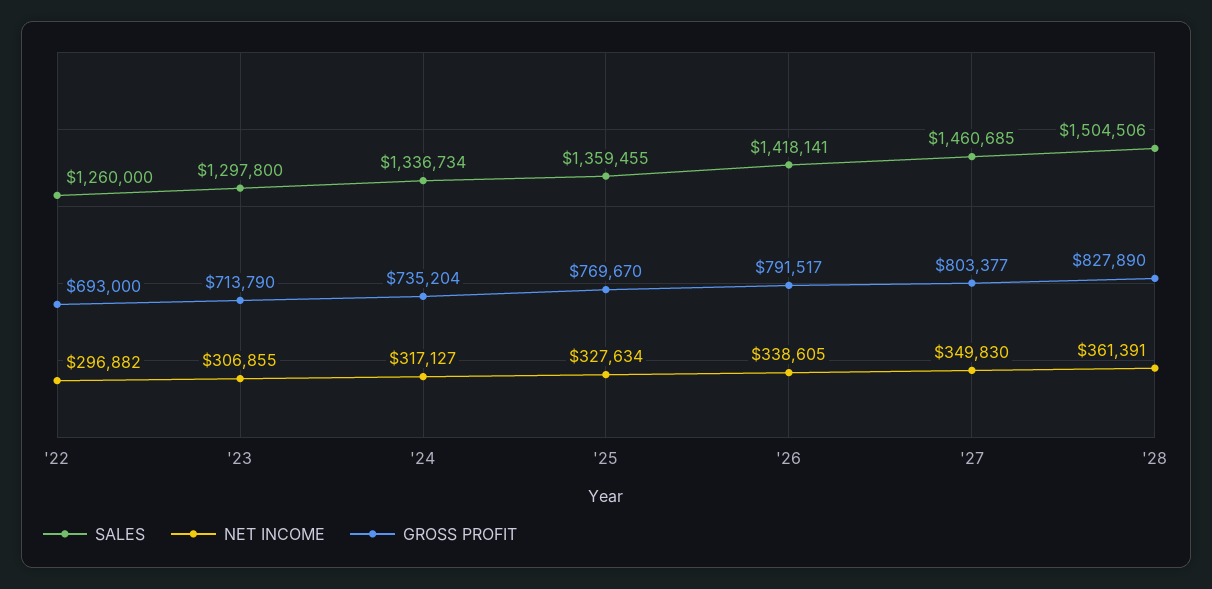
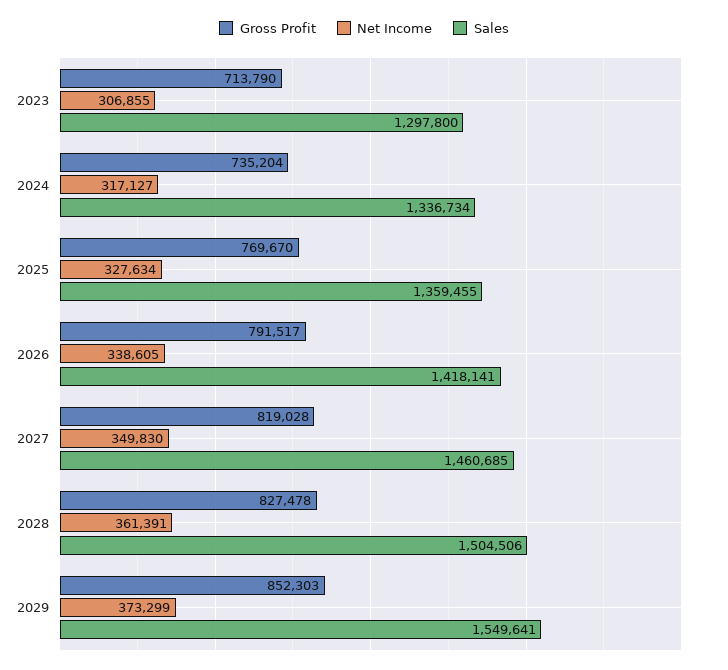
SALES, '22: 1260000 -> none
NET INCOME, '22: 296882 -> none
GROSS PROFIT, '22: 693000 -> none
GROSS PROFIT, '27: 803377 -> 819028
GROSS PROFIT, '28: 827890 -> 827478
GROSS PROFIT, 2029: none -> 852303
NET INCOME, 2029: none -> 373299
SALES, 2029: none -> 1549641

